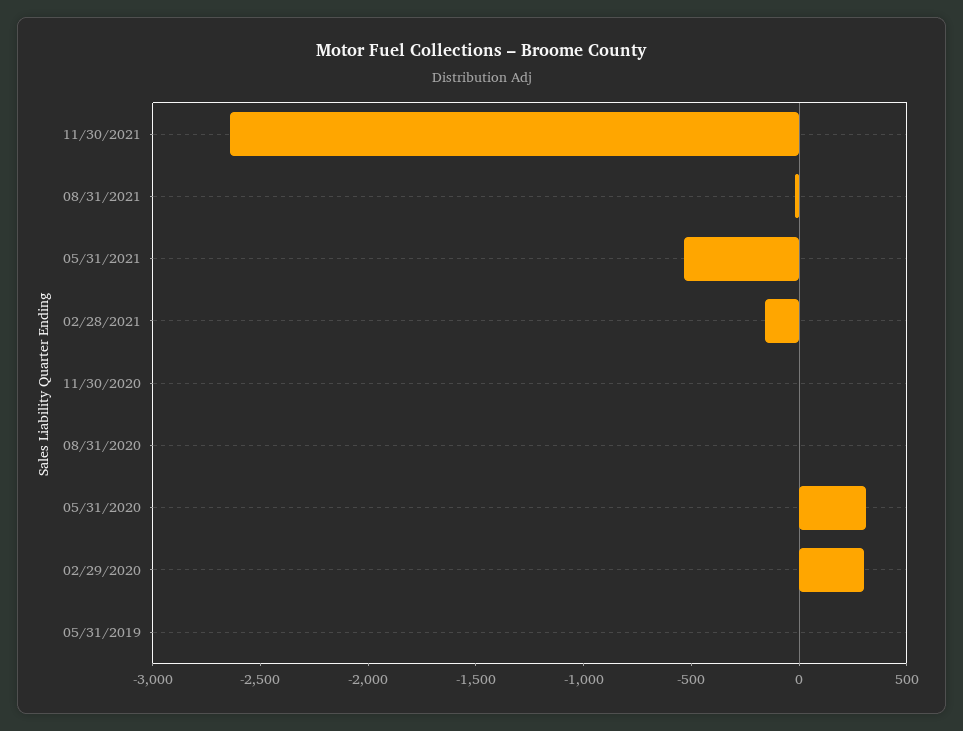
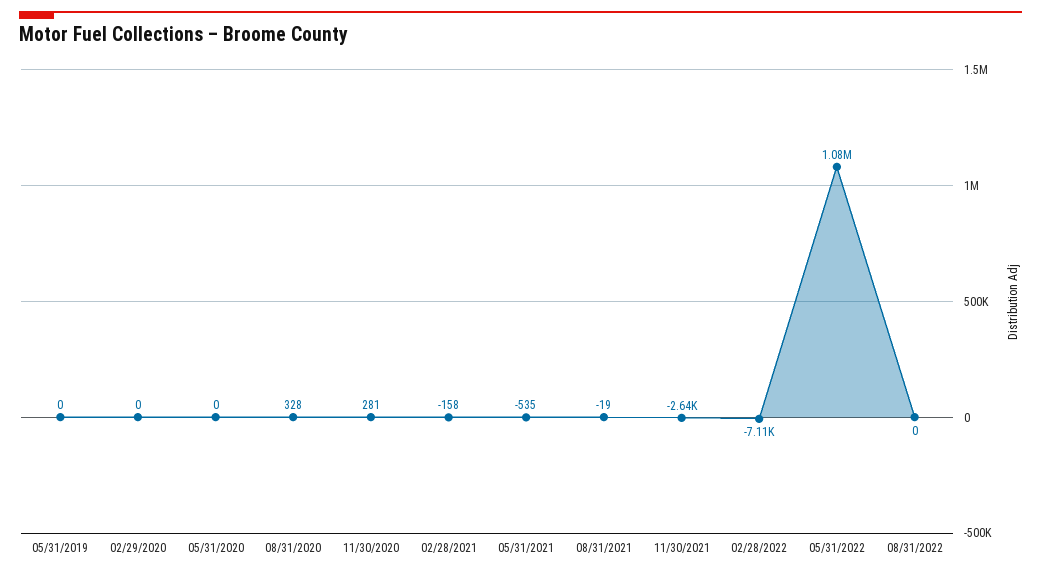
11/30/2020: 0 -> 281
08/31/2020: 0 -> 328
05/31/2020: 300 -> 0
02/29/2020: 300 -> 0
02/28/2022: none -> -7110
05/31/2022: none -> 1080000
08/31/2022: none -> 0

